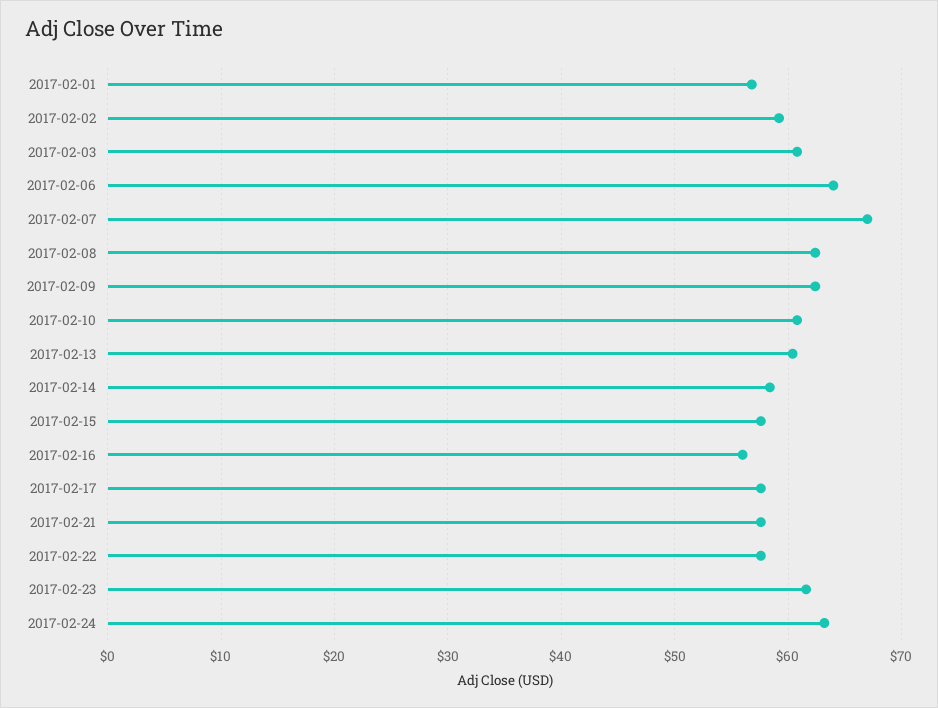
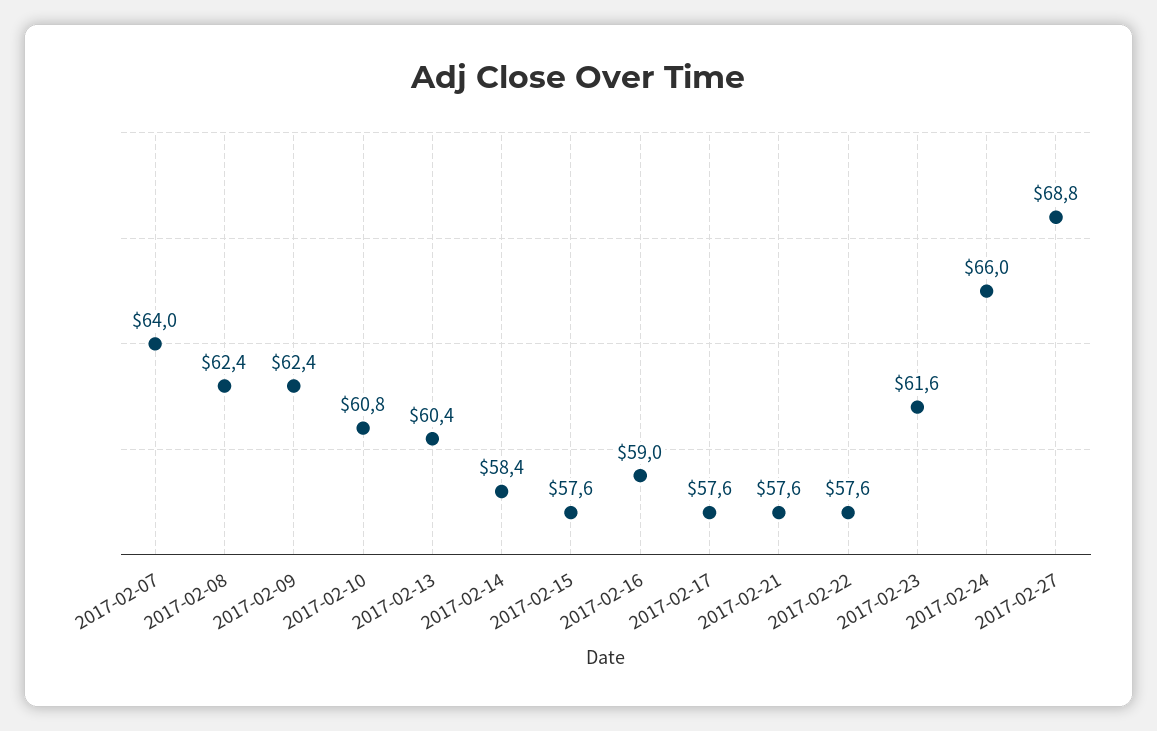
2017-02-01: 57 -> none
2017-02-02: 59 -> none
2017-02-03: 61 -> none
2017-02-06: 64 -> none
2017-02-07: 67 -> 64
2017-02-16: 56 -> 59
2017-02-24: 63 -> 66
2017-02-27: none -> 68.8

